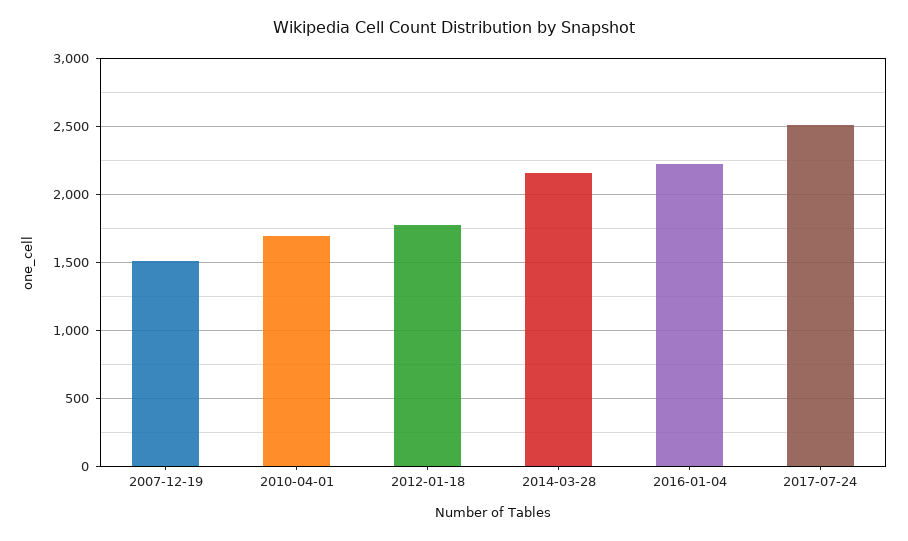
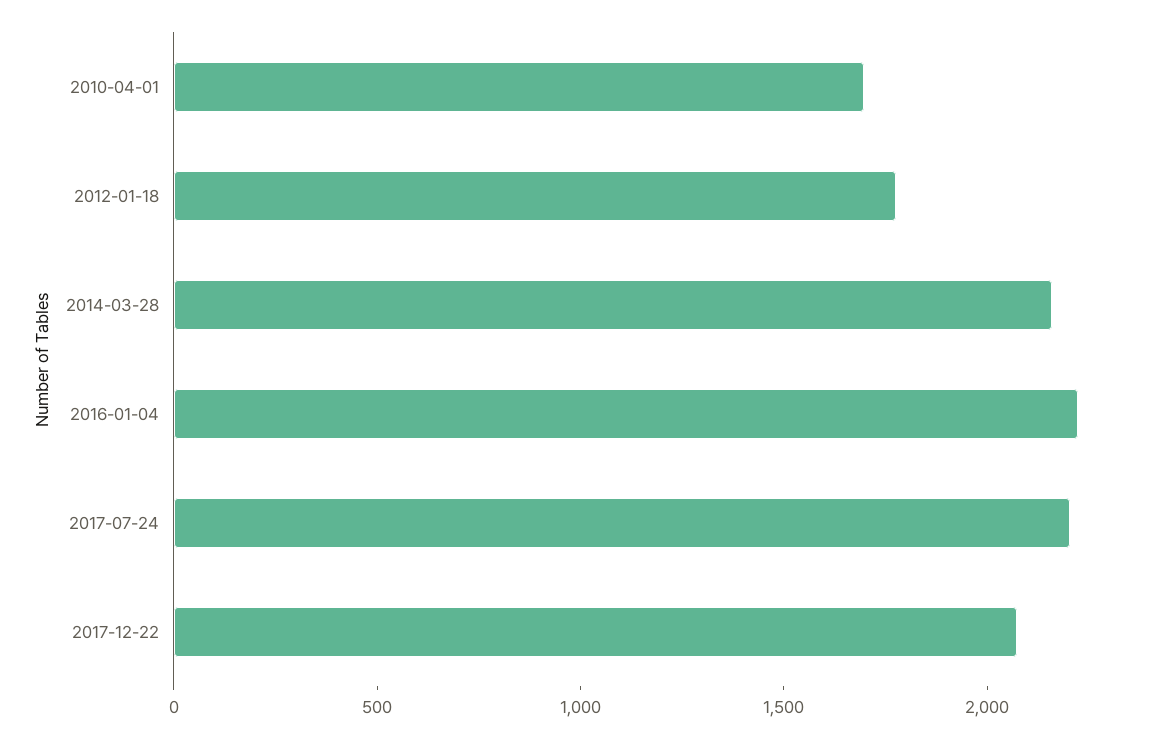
2007-12-19: 1500 -> none
2017-07-24: 2500 -> 2200
2017-12-22: none -> 2100

